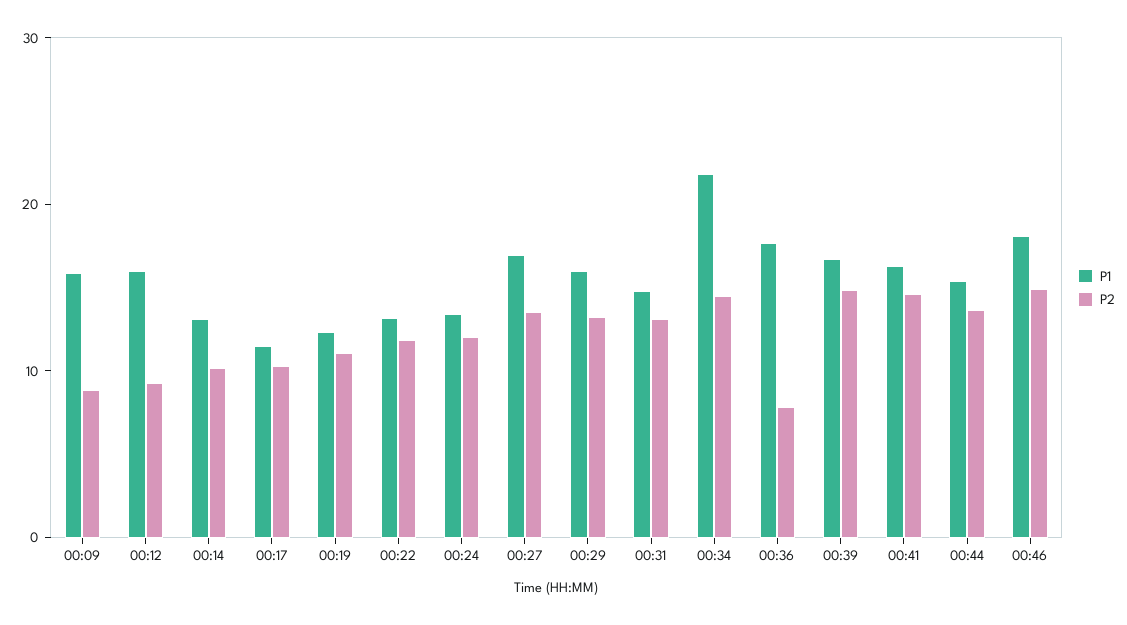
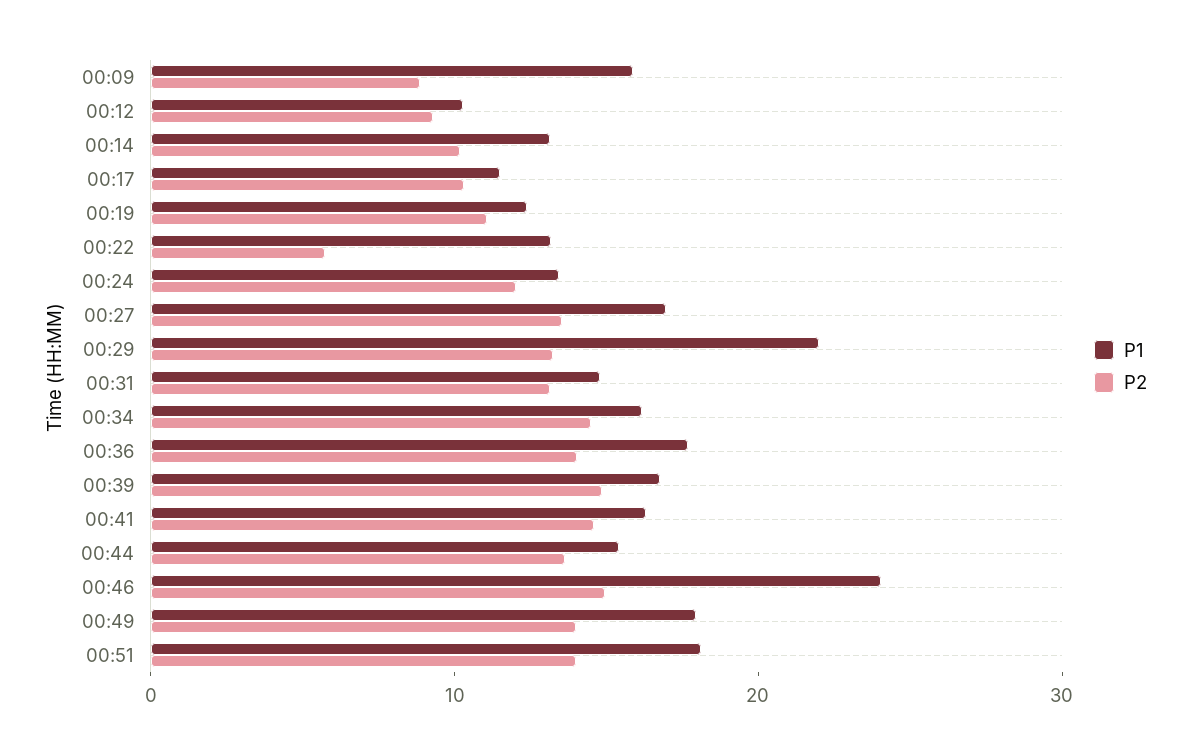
P1, 00:12: 16 -> 10
P2, 00:22: 12 -> 6
P1, 00:29: 16 -> 22
P1, 00:34: 22 -> 16
P2, 00:36: 8 -> 14
P1, 00:46: 18 -> 24
P1, 00:49: none -> 18
P2, 00:49: none -> 14
P1, 00:51: none -> 18
P2, 00:51: none -> 14

